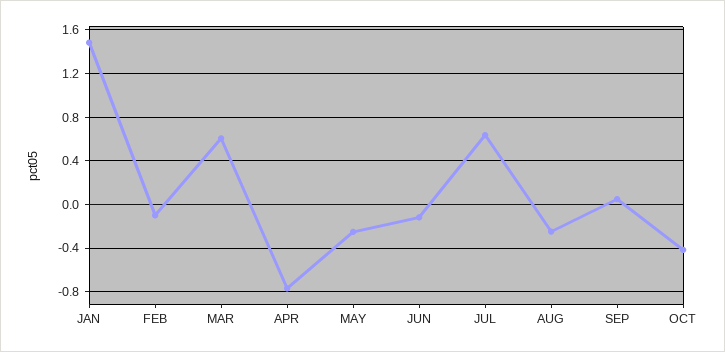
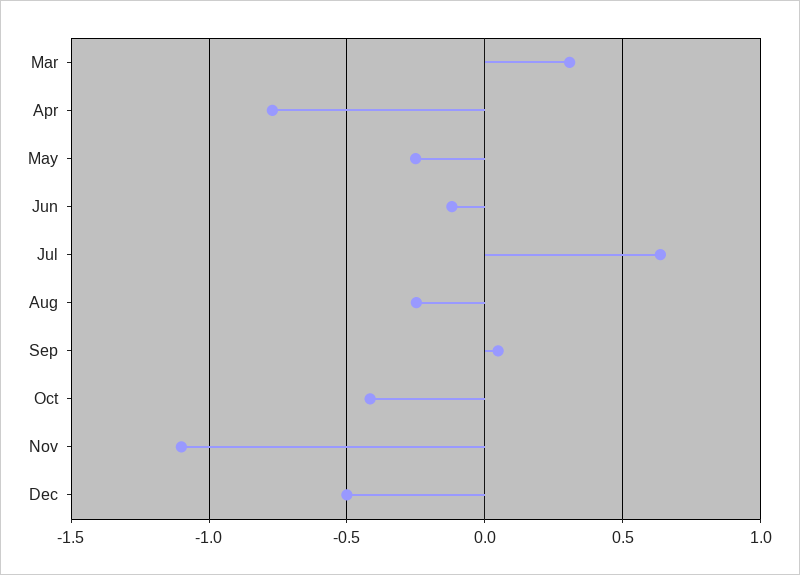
JAN: 1.5 -> none
FEB: -0.1 -> none
MAR: 0.6 -> 0.3
Nov: none -> -1.1
Dec: none -> -0.5

